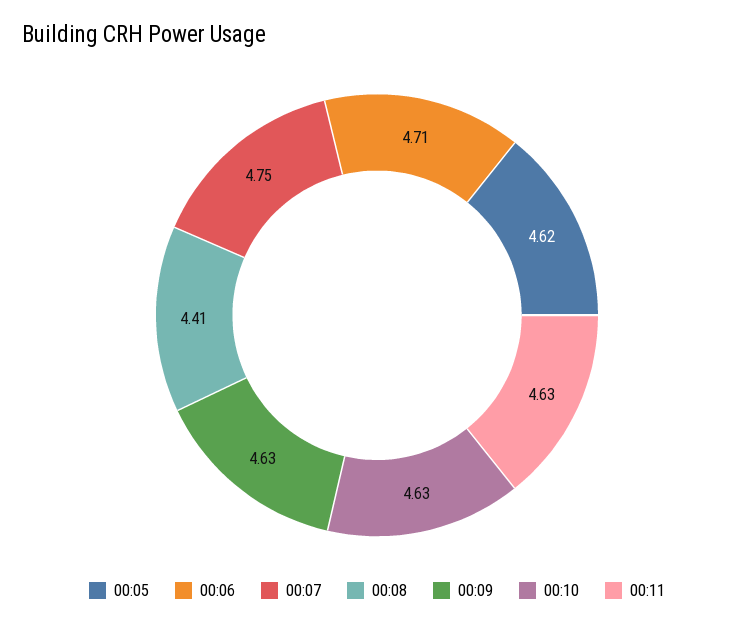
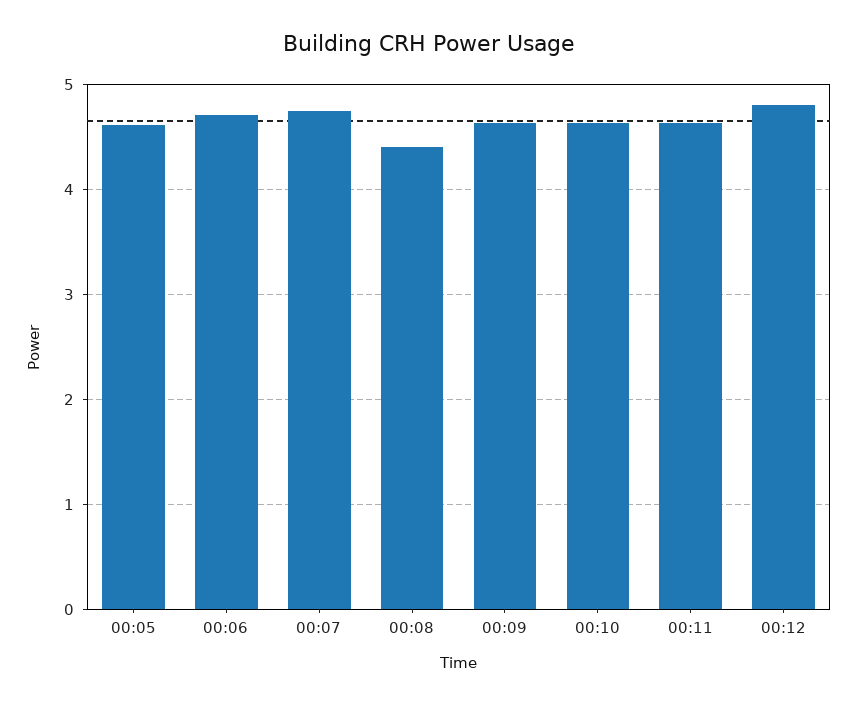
00:12: none -> 4.8

